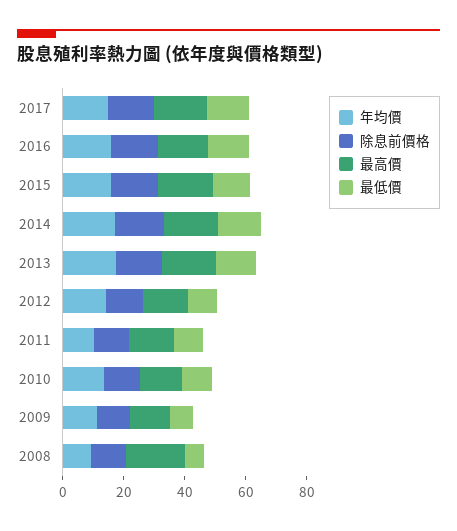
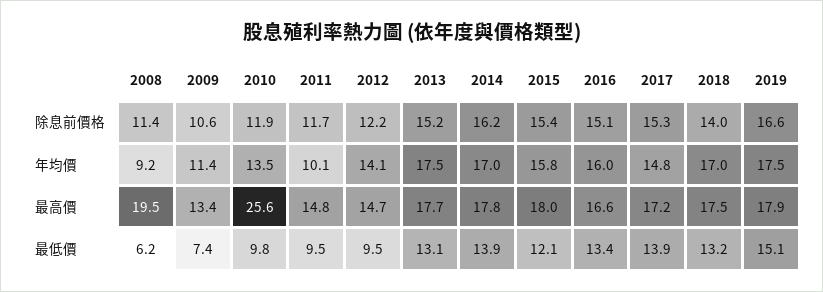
最高價, 2010: 15 -> 25.6
除息前價格, 2018: none -> 14
除息前價格, 2019: none -> 16.6
年均價, 2018: none -> 17
年均價, 2019: none -> 17.5
最高價, 2018: none -> 17.5
最高價, 2019: none -> 17.9
最低價, 2018: none -> 13.2
最低價, 2019: none -> 15.1

